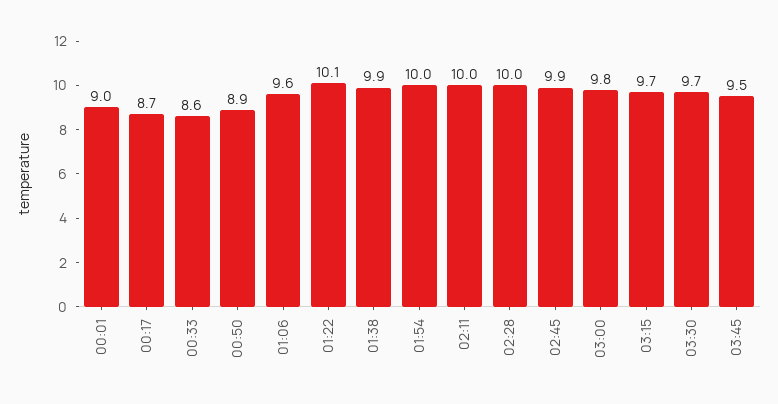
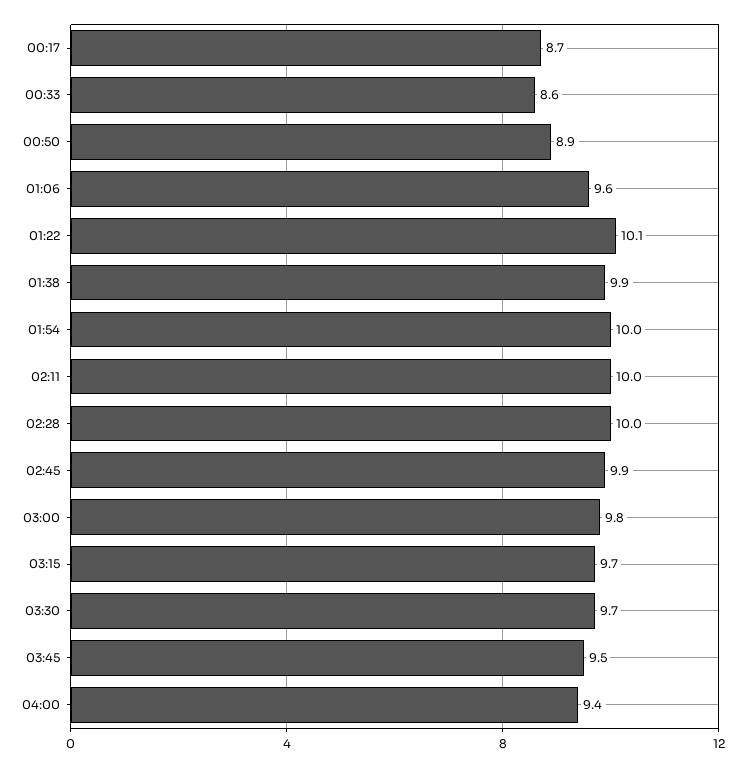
00:01: 9 -> none
04:00: none -> 9.4

